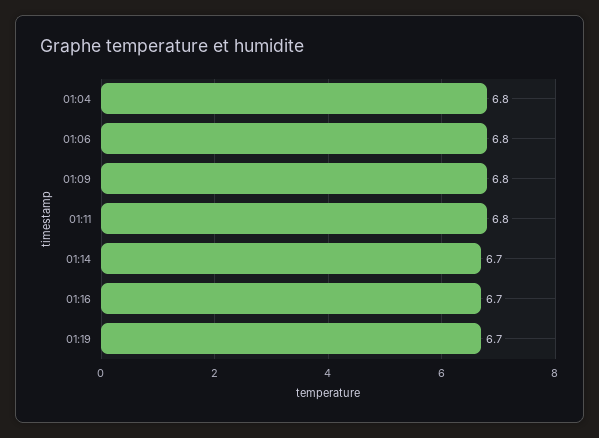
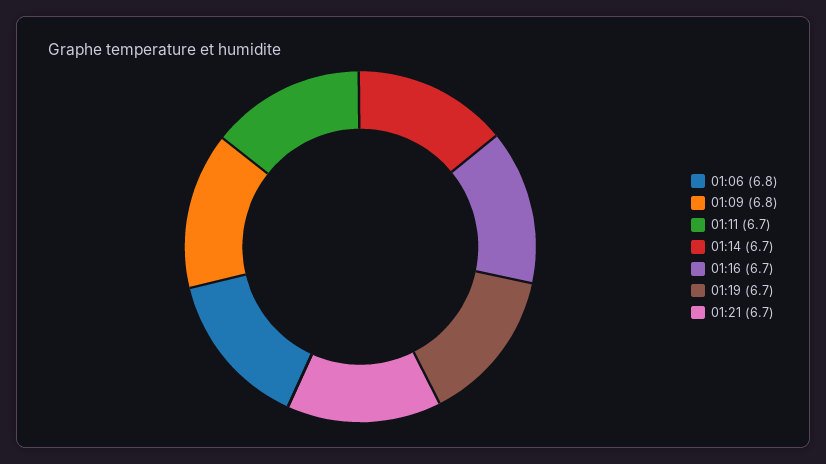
01:04: 6.8 -> none
01:11: 6.8 -> 6.7
01:21: none -> 6.7

